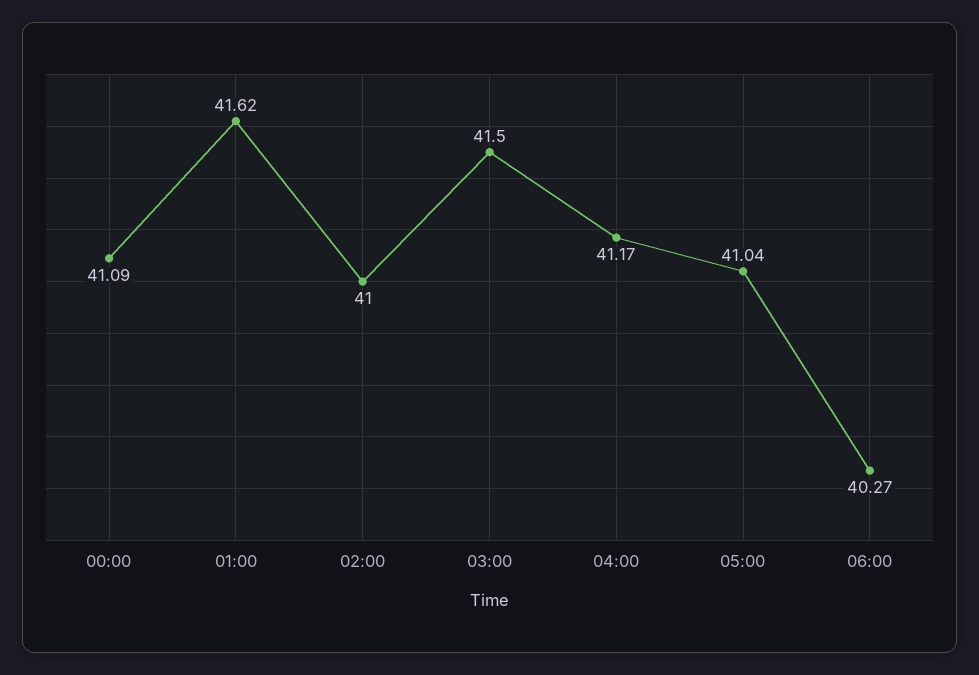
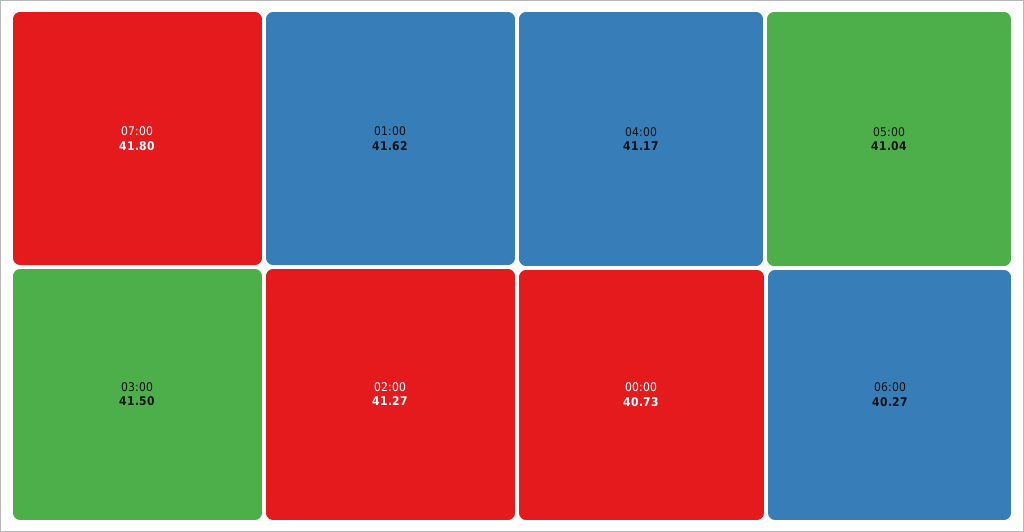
00:00: 41.09 -> 40.73
02:00: 41 -> 41.27
07:00: none -> 41.8

